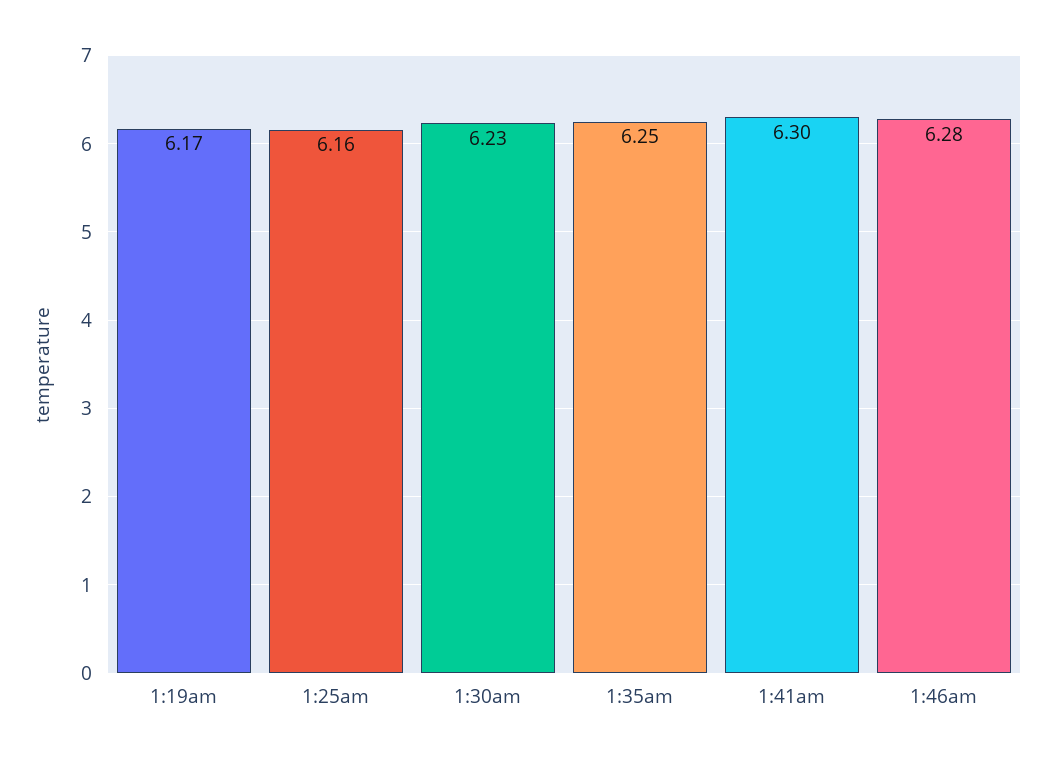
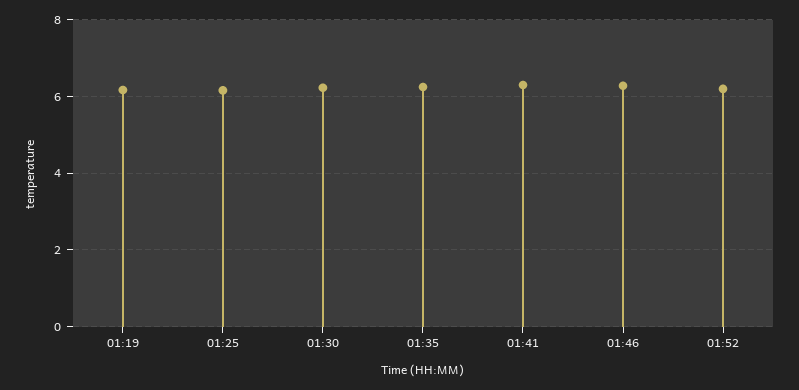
01:52: none -> 6.2

